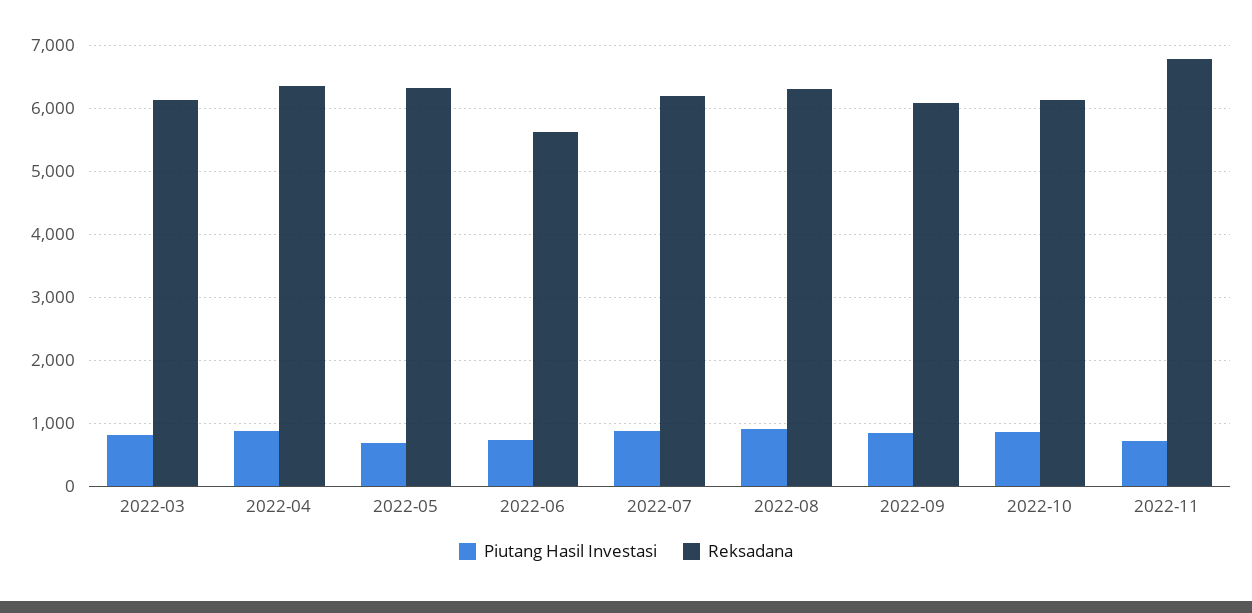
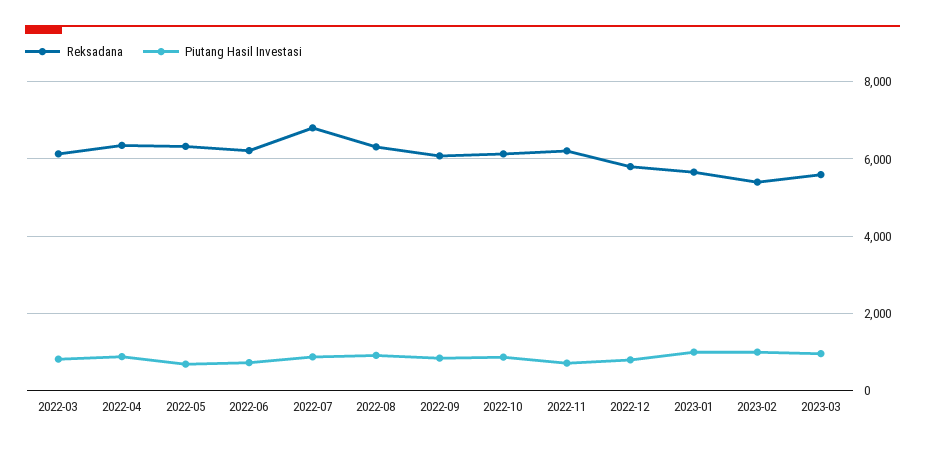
Reksadana, 2022-06: 5600 -> 6200
Reksadana, 2022-07: 6200 -> 6800
Reksadana, 2022-11: 6800 -> 6200
Reksadana, 2022-12: none -> 5800
Piutang Hasil Investasi, 2022-12: none -> 800
Reksadana, 2023-01: none -> 5600
Piutang Hasil Investasi, 2023-01: none -> 1000
Reksadana, 2023-02: none -> 5400
Piutang Hasil Investasi, 2023-02: none -> 1000
Reksadana, 2023-03: none -> 5600
Piutang Hasil Investasi, 2023-03: none -> 1000

